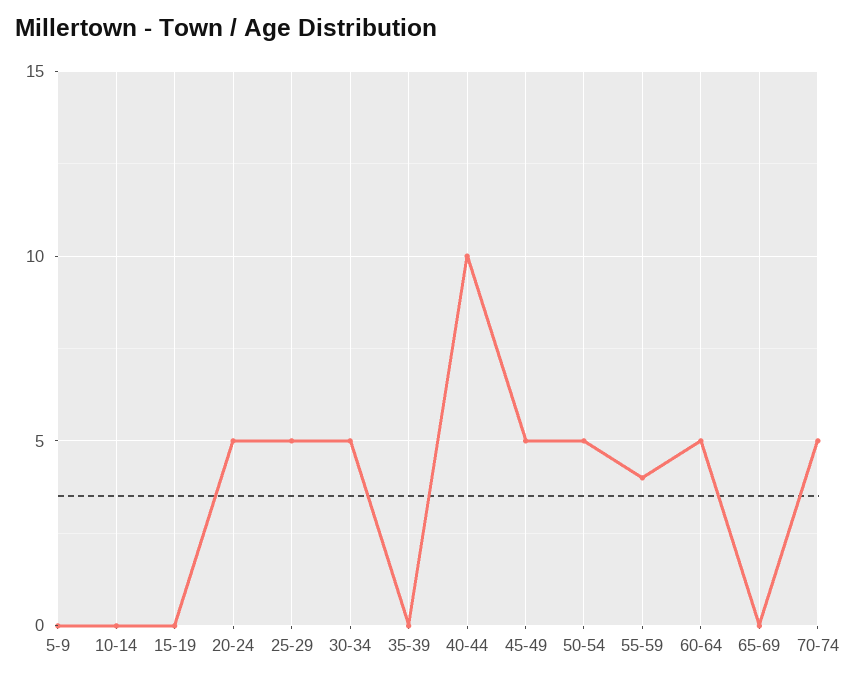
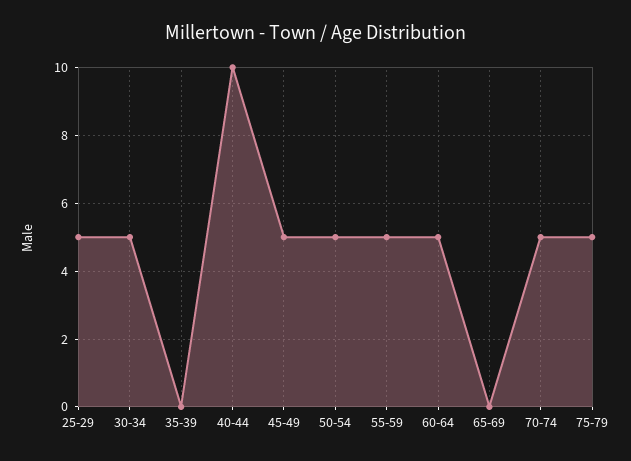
5-9: 0 -> none
10-14: 0 -> none
15-19: 0 -> none
20-24: 5 -> none
55-59: 4 -> 5
75-79: none -> 5

